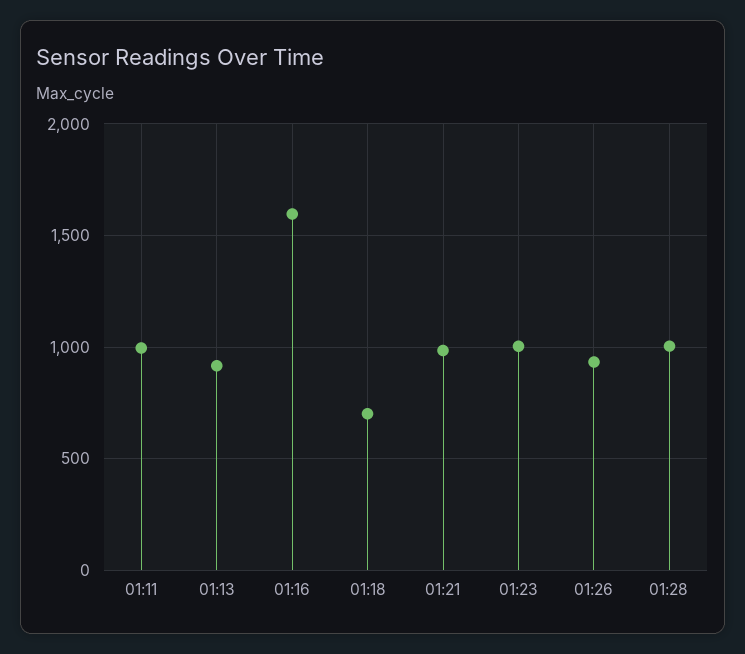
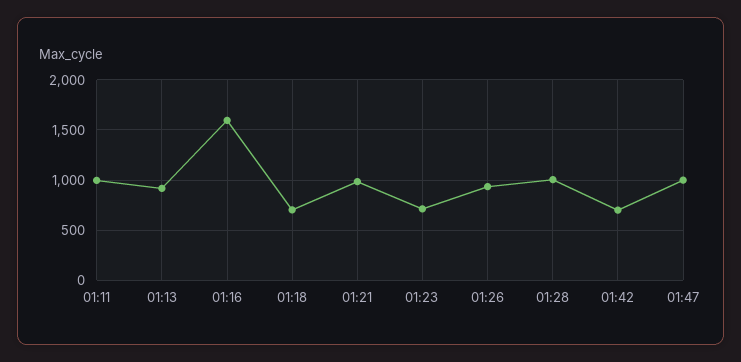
01:23: 1000 -> 700
01:42: none -> 700
01:47: none -> 1000

